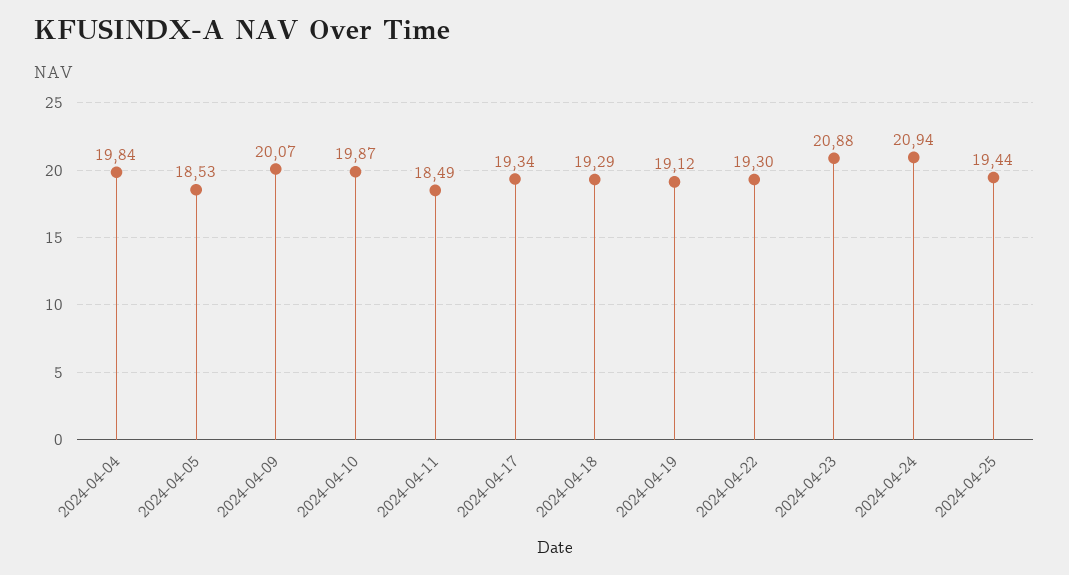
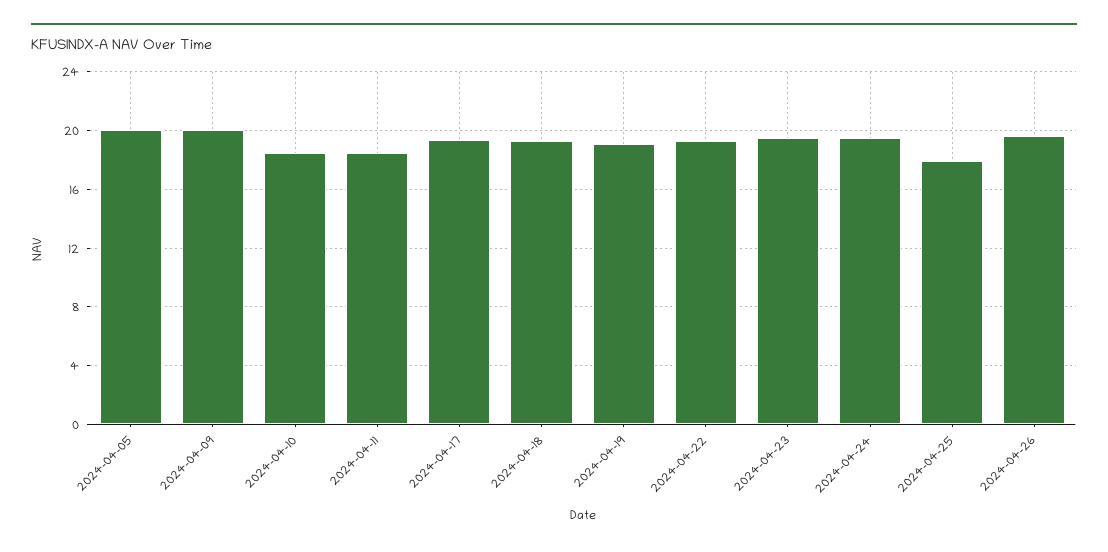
2024-04-04: 19.84 -> none
2024-04-05: 18.53 -> 20
2024-04-10: 19.87 -> 18.5
2024-04-23: 20.88 -> 19.5
2024-04-24: 20.94 -> 19.5
2024-04-25: 19.44 -> 18
2024-04-26: none -> 19.5

